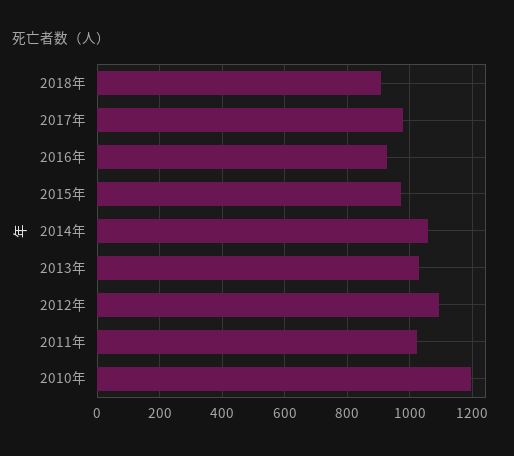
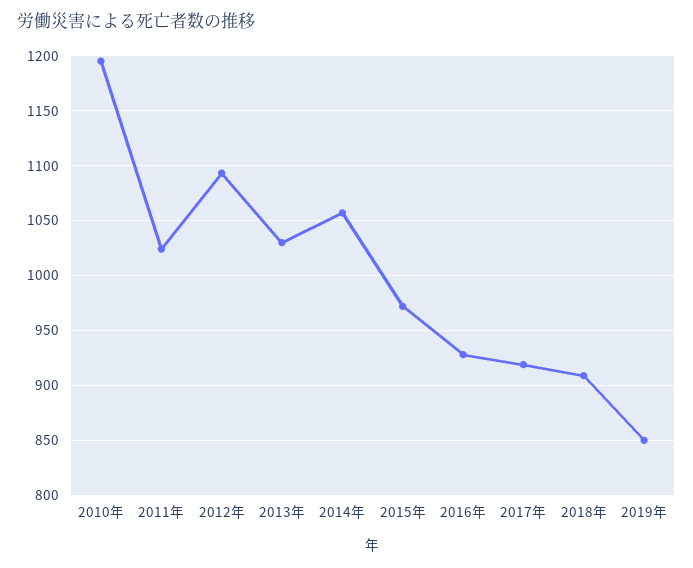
2017年: 980 -> 920
2019年: none -> 850

